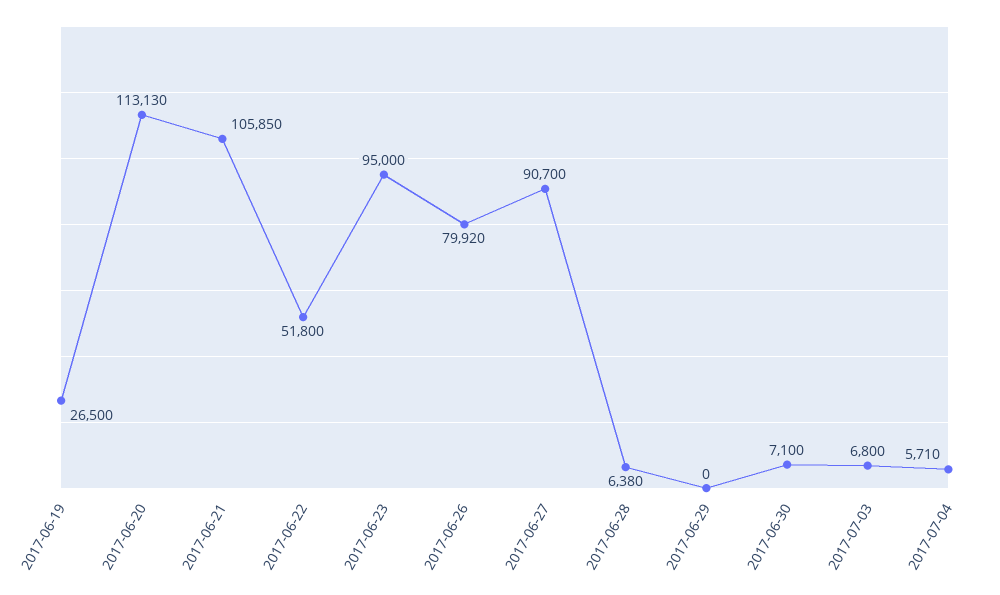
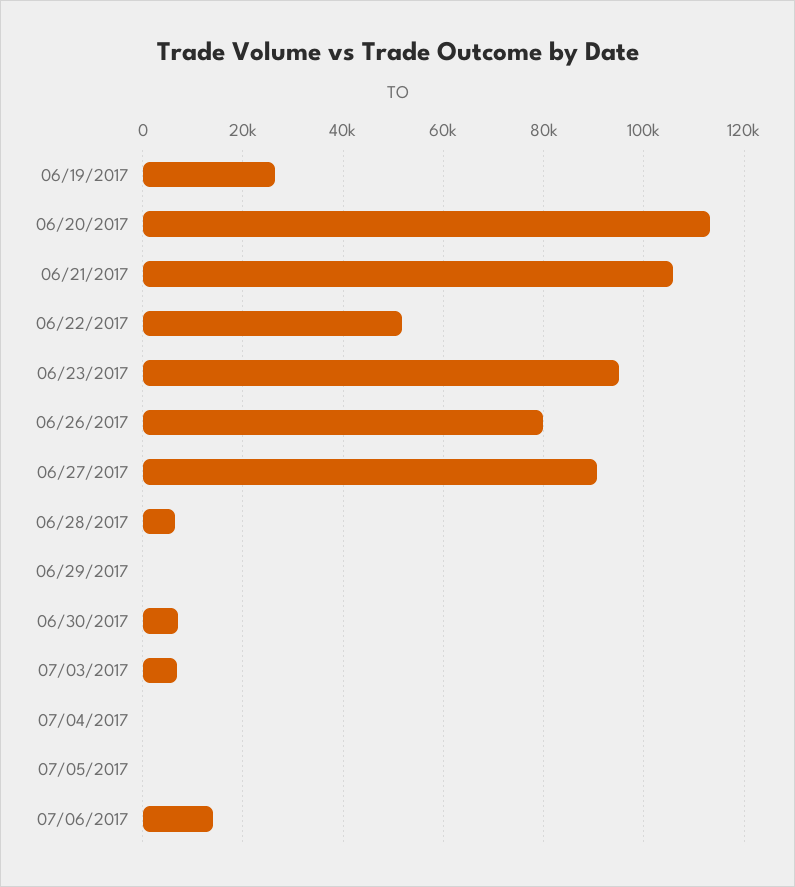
2017-07-04: 5710 -> 0
07/05/2017: none -> 0
07/06/2017: none -> 14000

